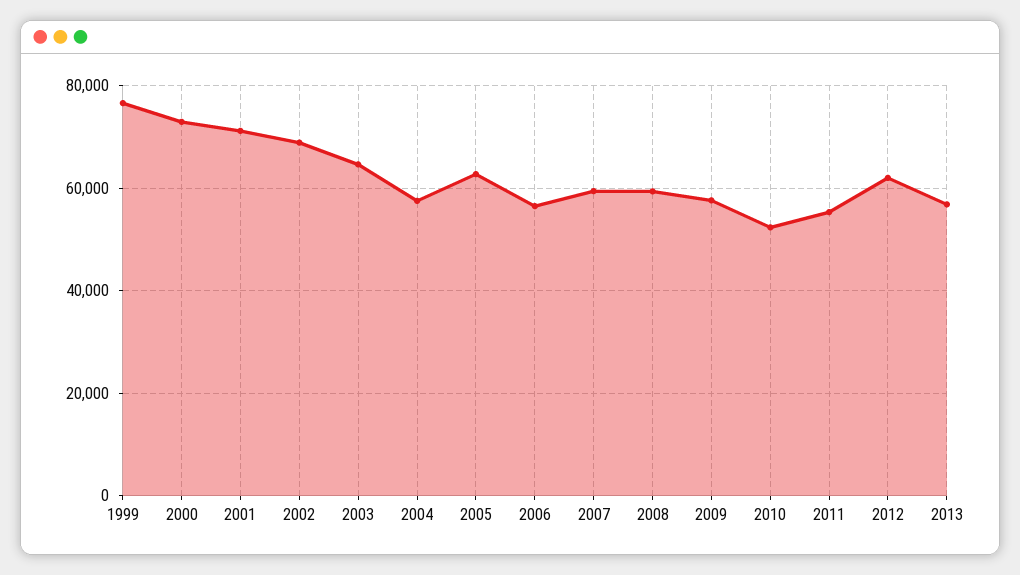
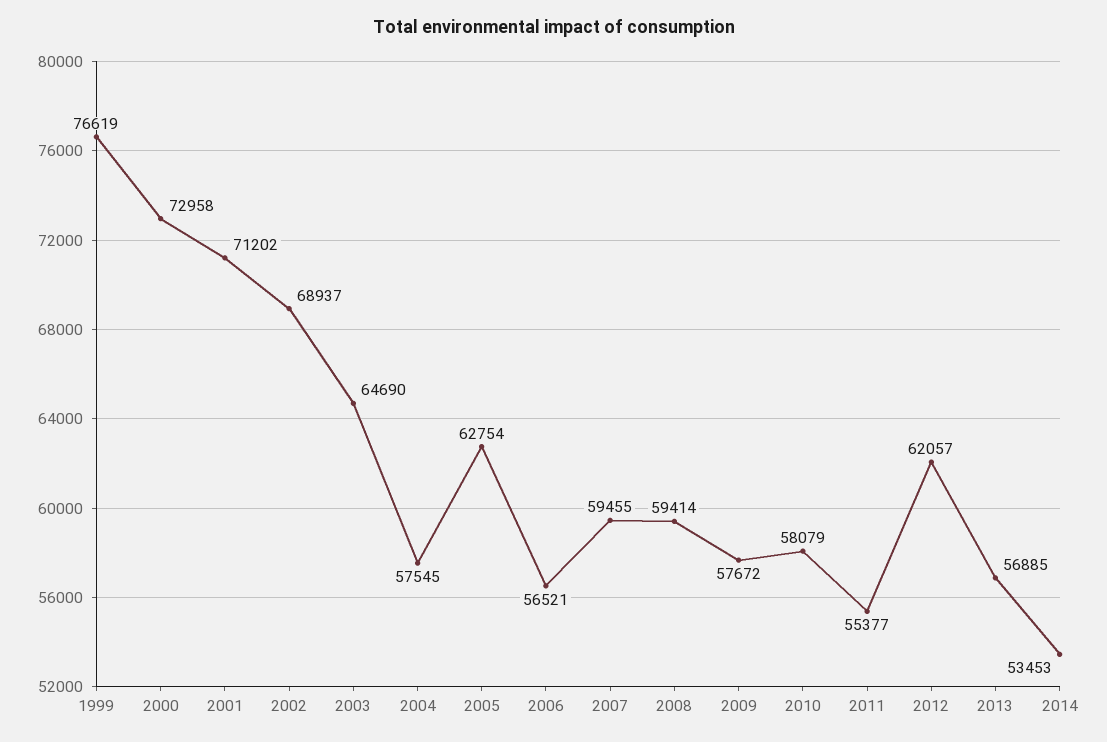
2010: 52000 -> 58079
2014: none -> 53453

